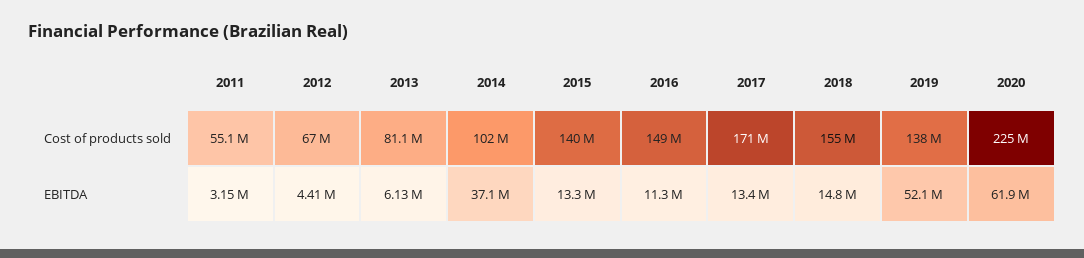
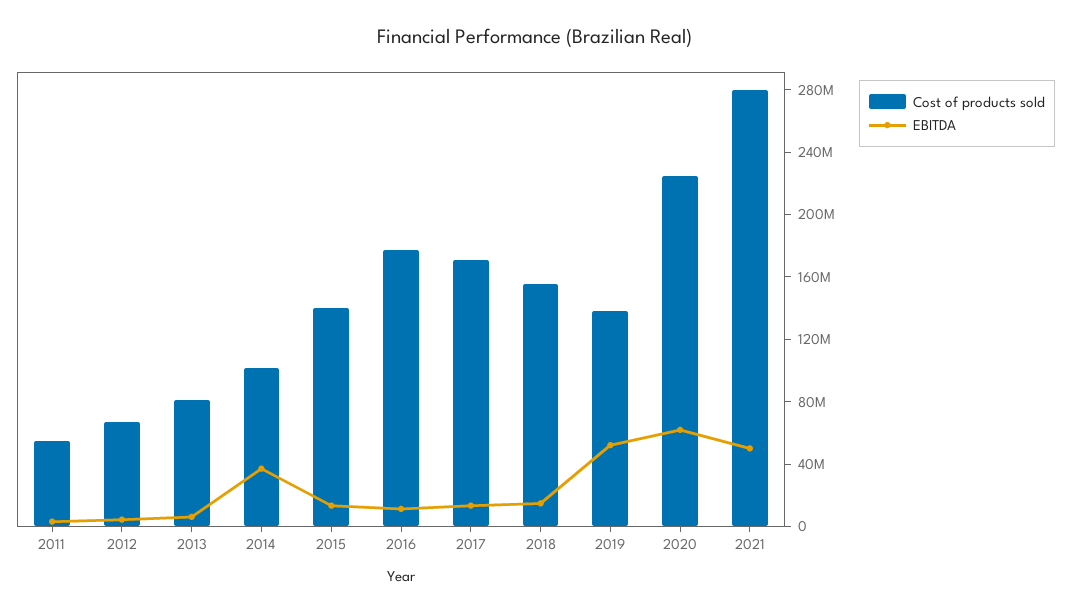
Cost of products sold, 2016: 149000000 -> 180000000
Cost of products sold, 2021: none -> 280000000
EBITDA, 2021: none -> 50000000

